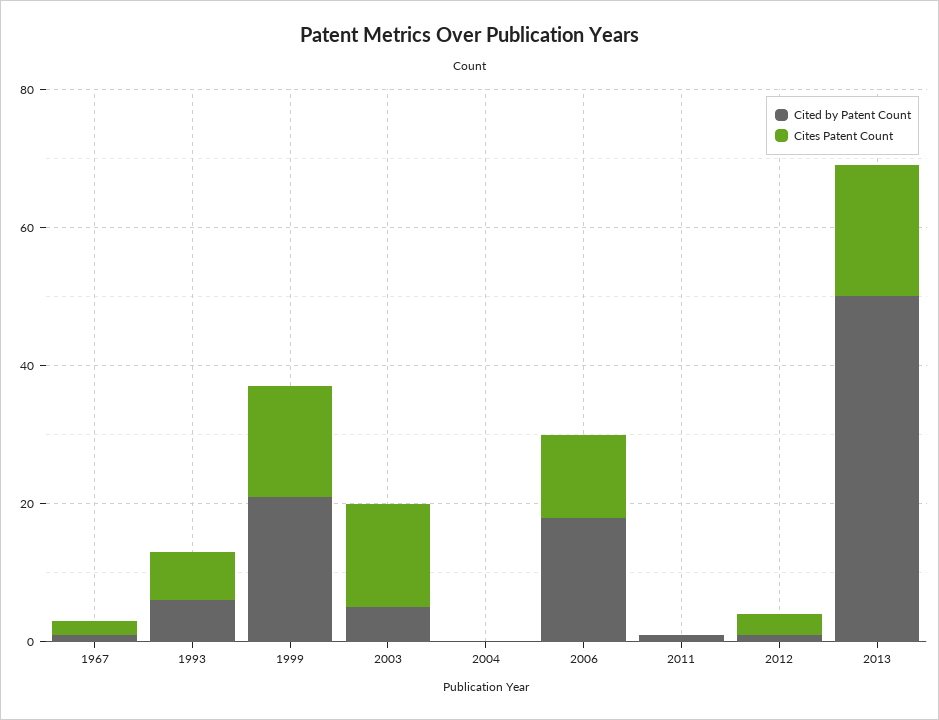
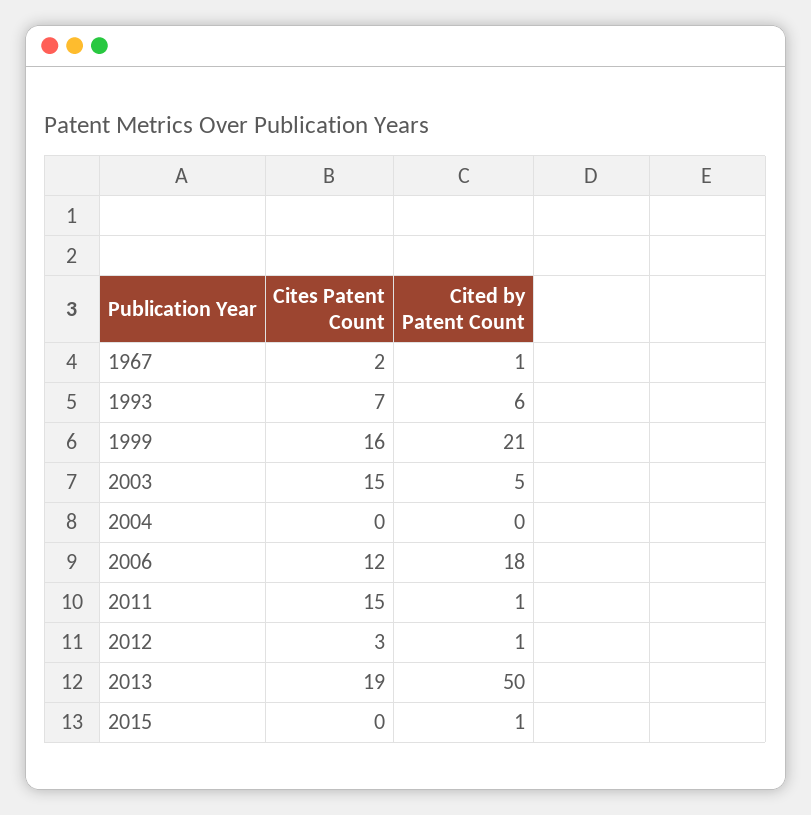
Cites Patent Count, 2011: 0 -> 15
Cites Patent Count, 2015: none -> 0
Cited by Patent Count, 2015: none -> 1

